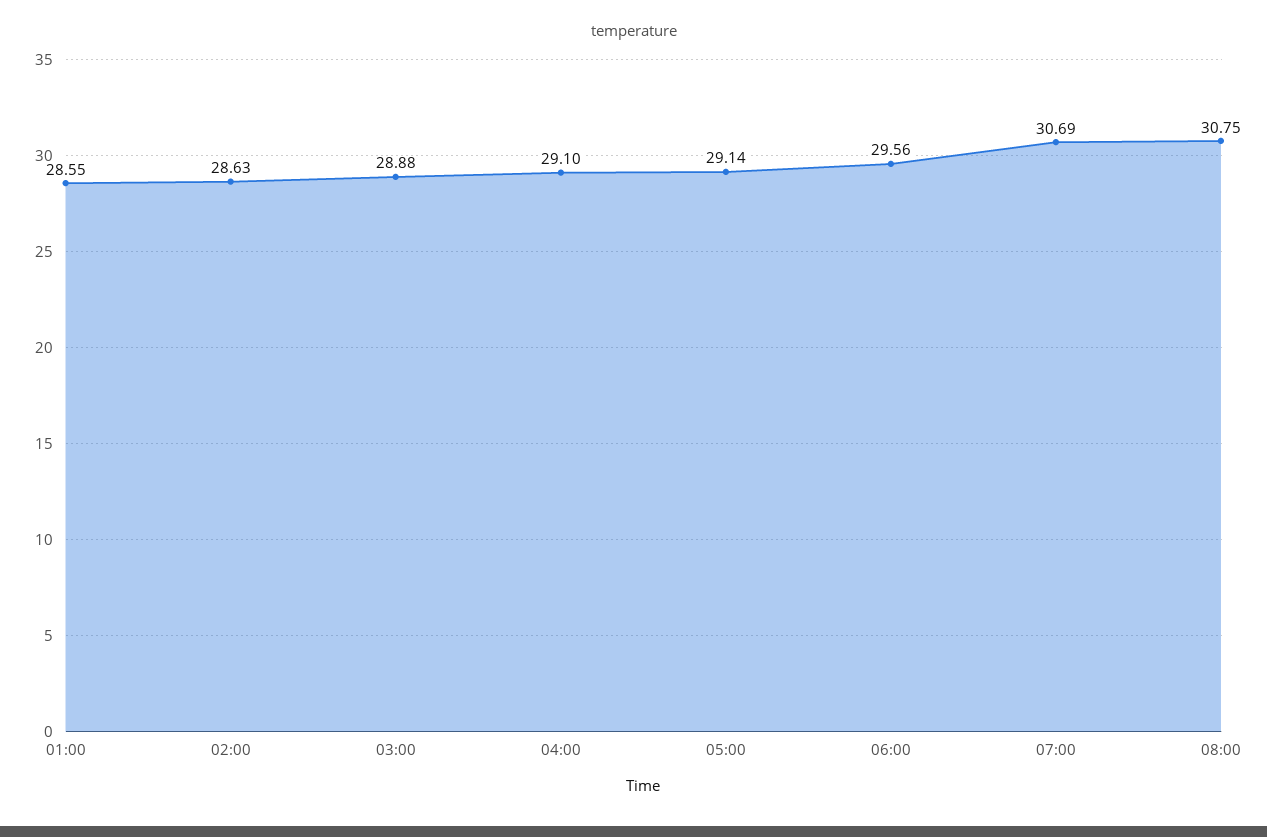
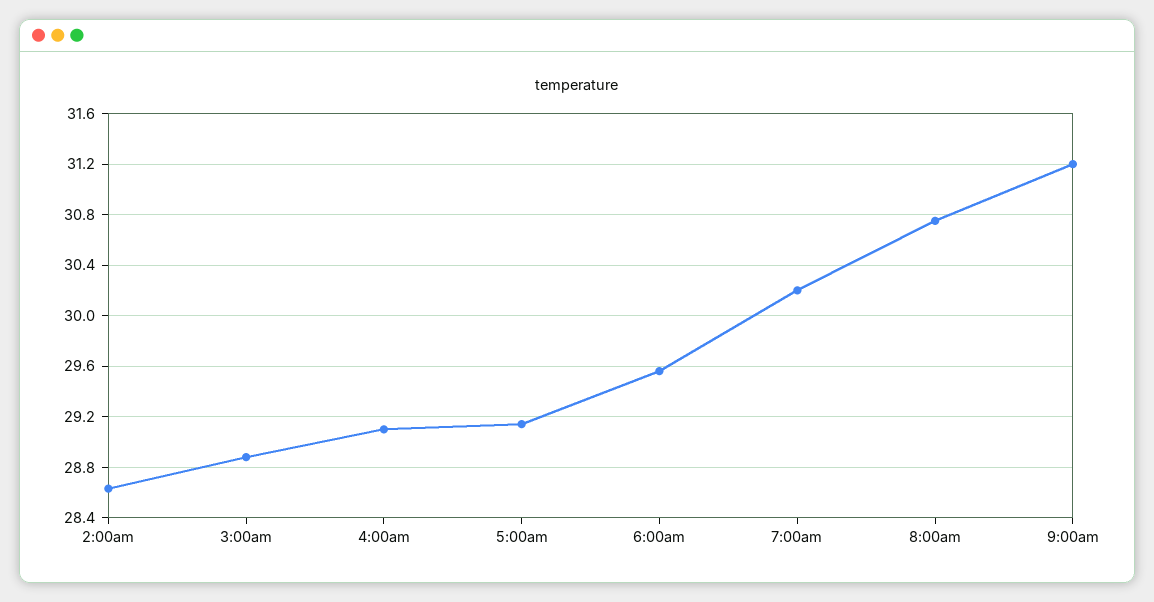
01:00: 28.55 -> none
07:00: 30.69 -> 30.2
9:00am: none -> 31.2

